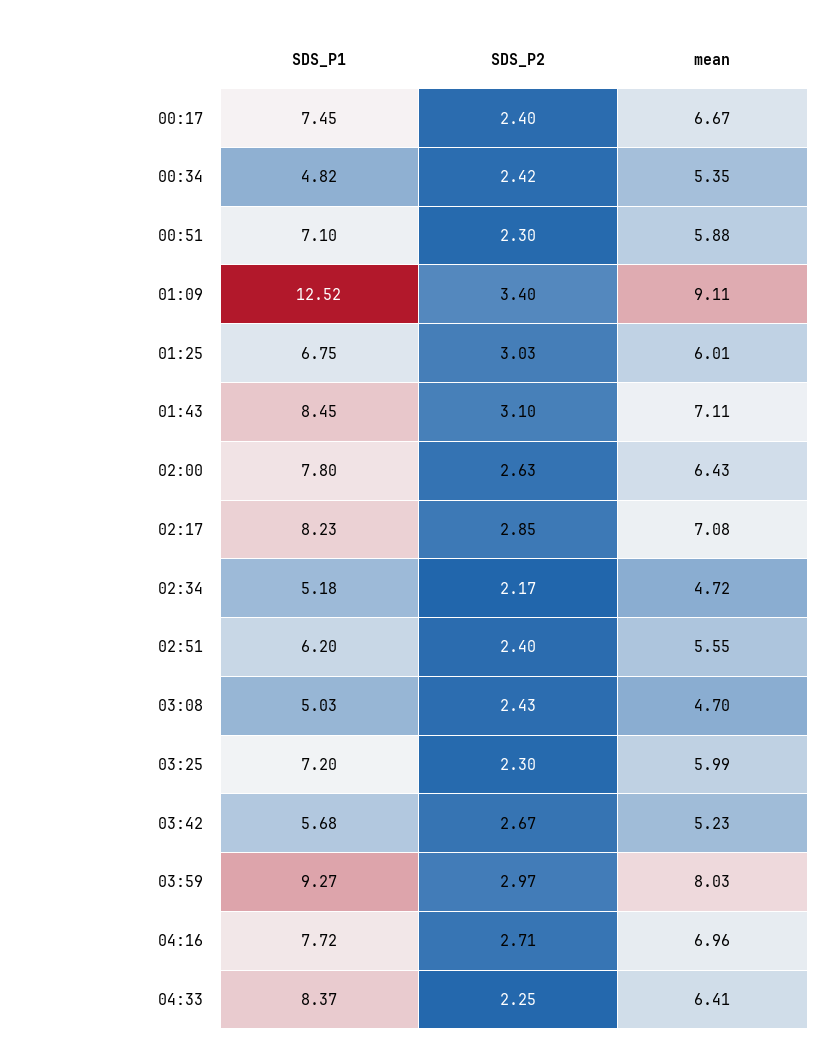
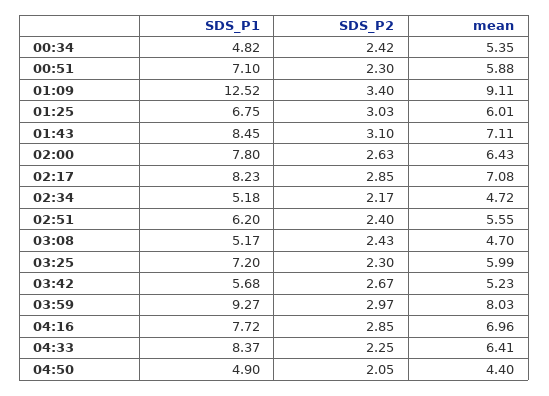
SDS_P1, 00:17: 7.45 -> none
SDS_P2, 00:17: 2.4 -> none
mean, 00:17: 6.67 -> none
SDS_P1, 03:08: 5.03 -> 5.17
SDS_P2, 04:16: 2.71 -> 2.85
SDS_P1, 04:50: none -> 4.9
SDS_P2, 04:50: none -> 2.05
mean, 04:50: none -> 4.4

